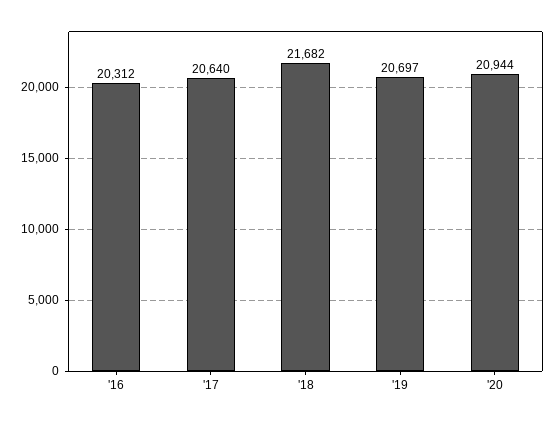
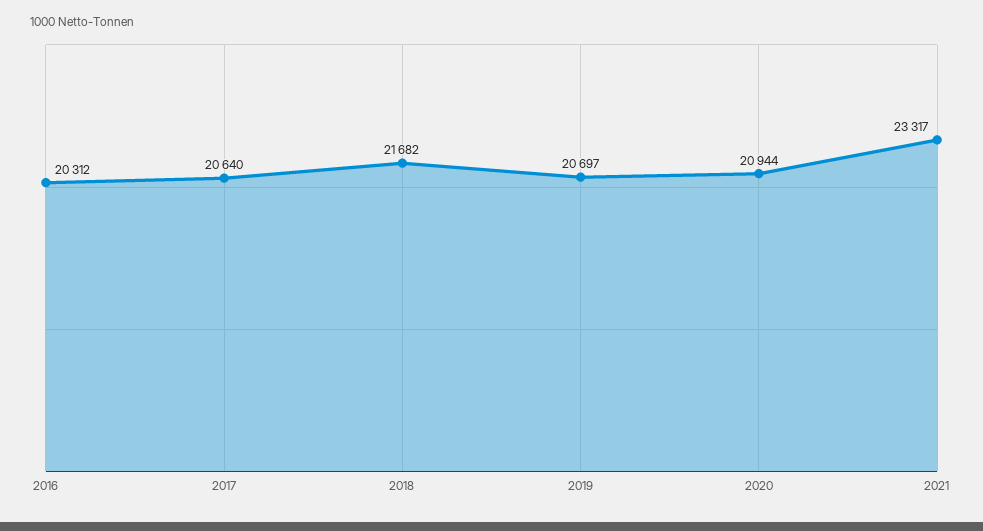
2021: none -> 23317

